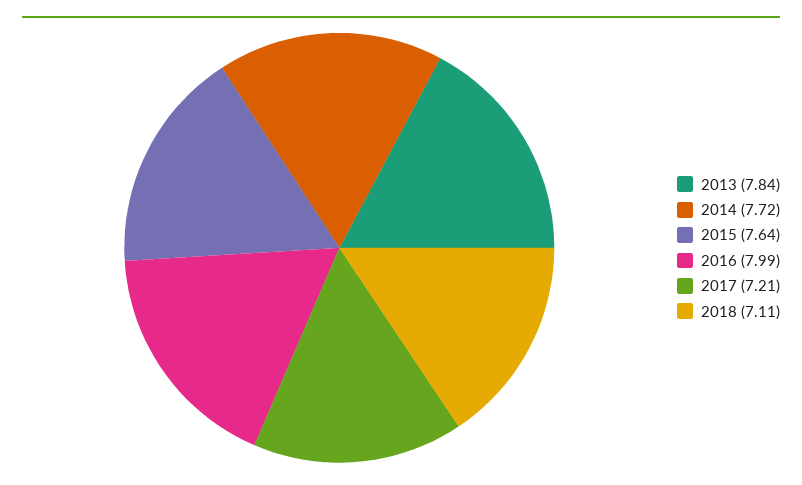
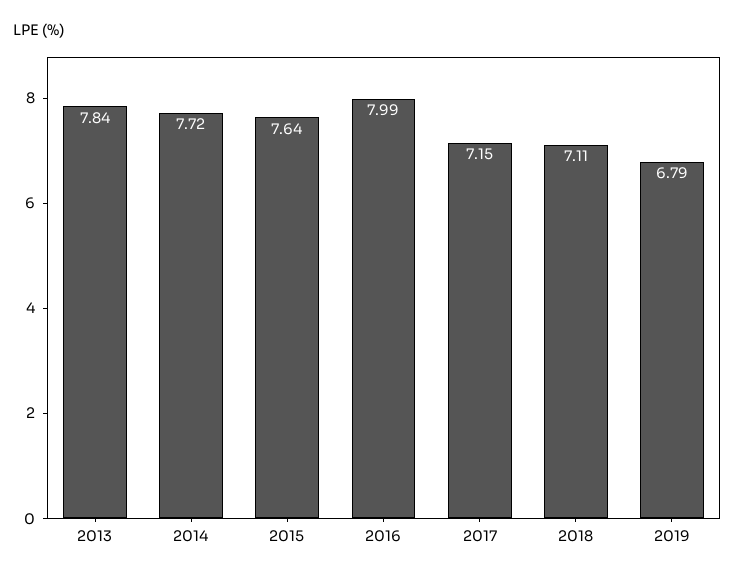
2017: 7.21 -> 7.15
2019: none -> 6.79

